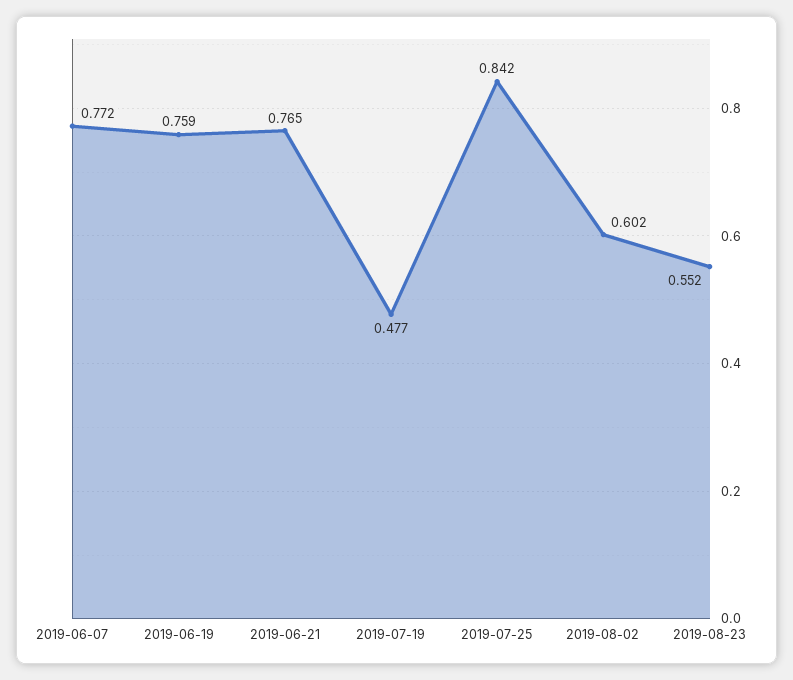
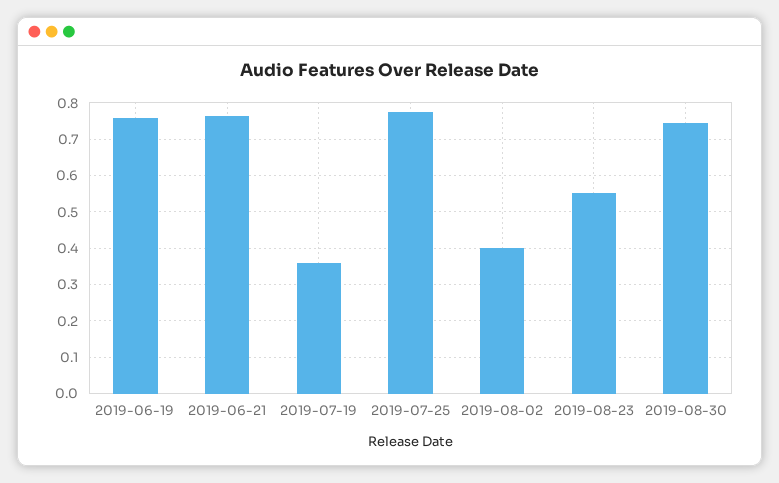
2019-06-07: 0.772 -> none
2019-07-19: 0.477 -> 0.36
2019-07-25: 0.842 -> 0.78
2019-08-02: 0.602 -> 0.4
2019-08-30: none -> 0.74

